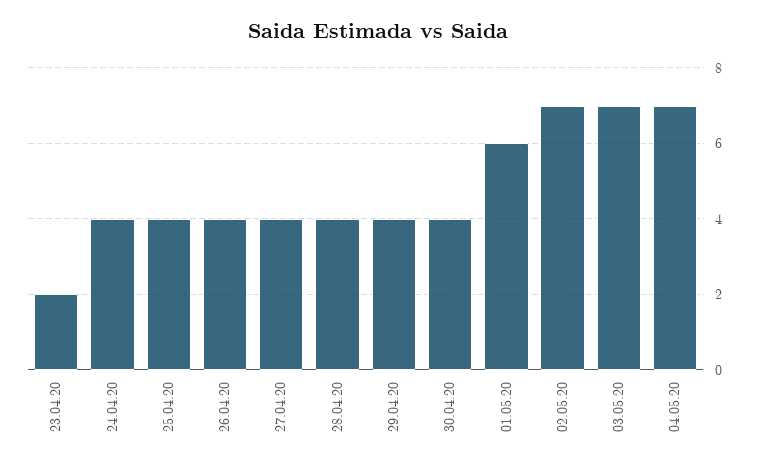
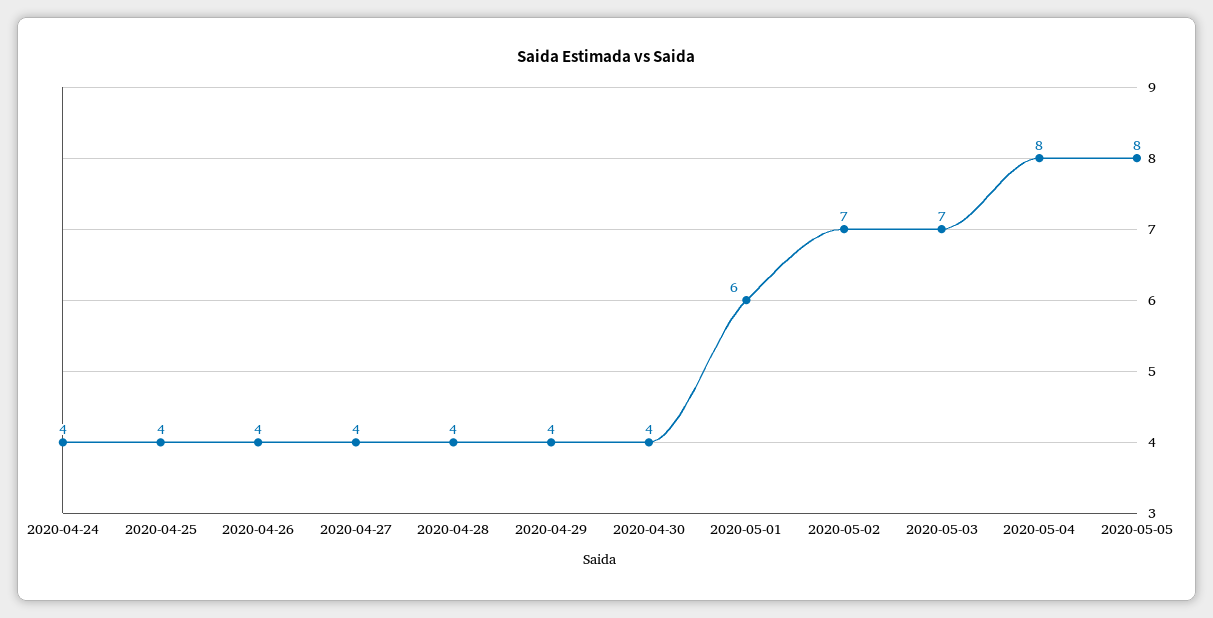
23.04.20: 2 -> none
04.05.20: 7 -> 8
2020-05-05: none -> 8

